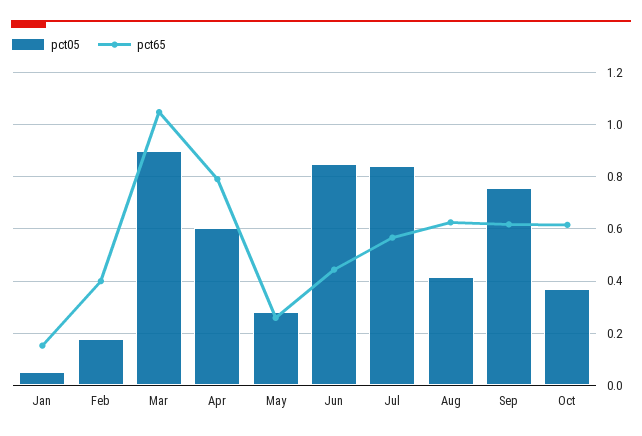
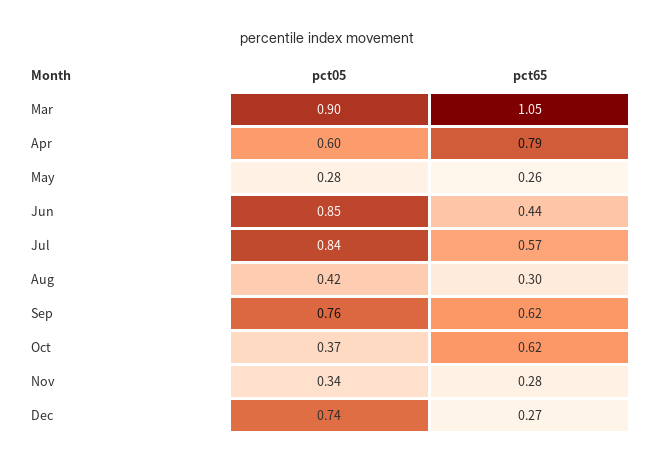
pct05, Jan: 0.05 -> none
pct65, Jan: 0.15 -> none
pct05, Feb: 0.175 -> none
pct65, Feb: 0.4 -> none
pct65, Aug: 0.625 -> 0.3
pct05, Nov: none -> 0.34
pct65, Nov: none -> 0.28
pct05, Dec: none -> 0.74
pct65, Dec: none -> 0.27

